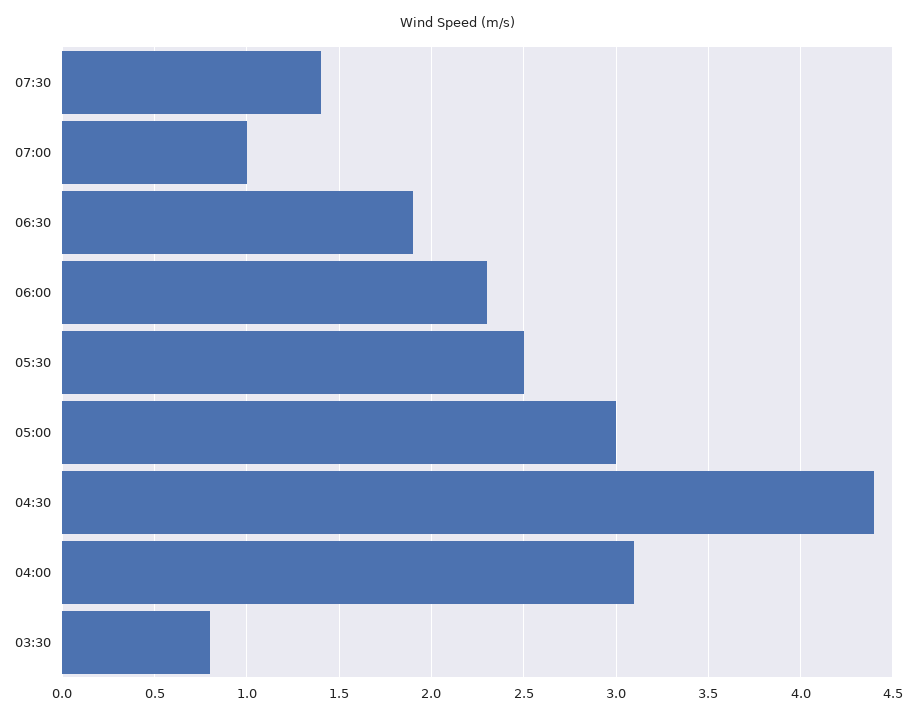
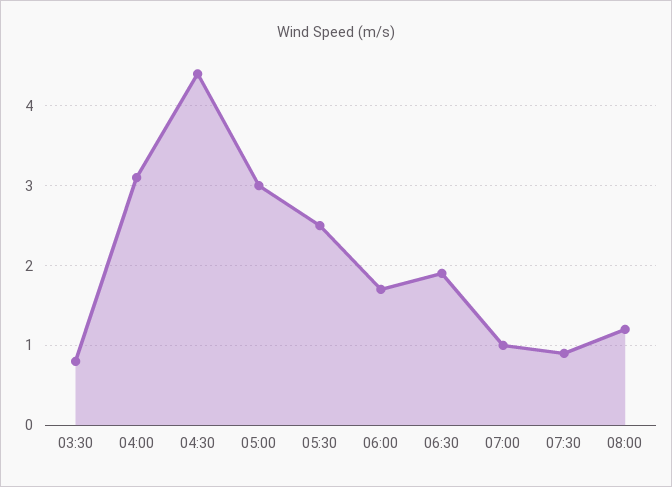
07:30: 1.4 -> 0.9
06:00: 2.3 -> 1.7
08:00: none -> 1.2

